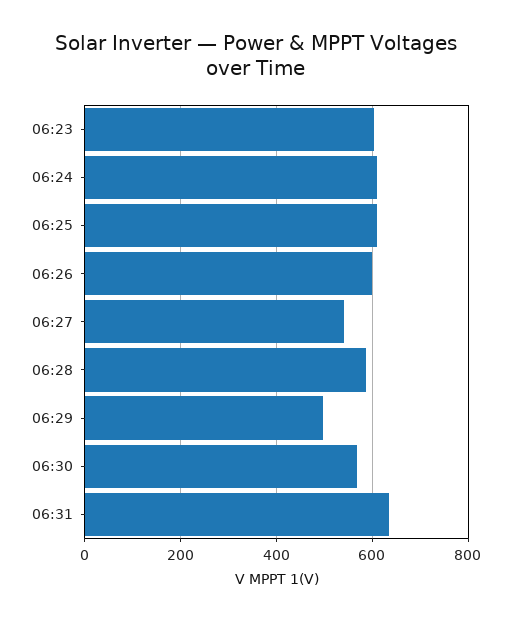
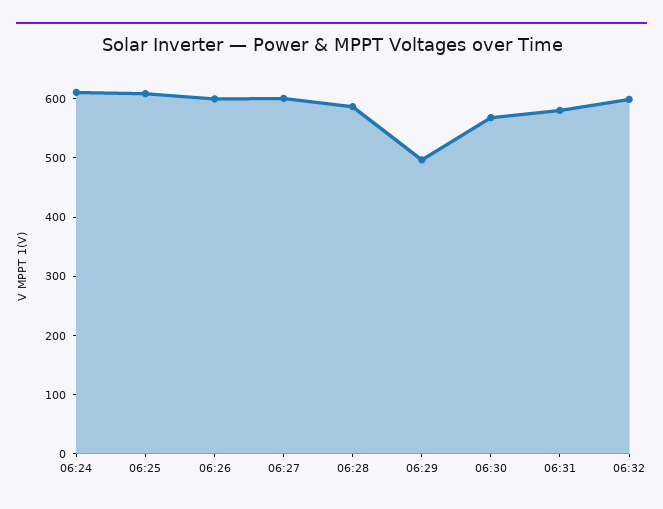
06:23: 600 -> none
06:27: 540 -> 600
06:31: 640 -> 580
06:32: none -> 600

